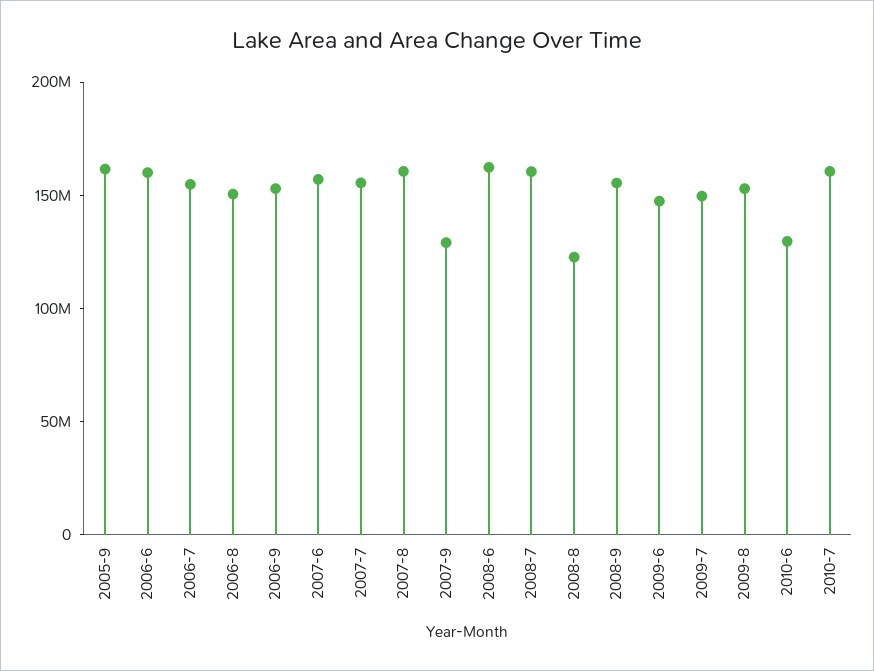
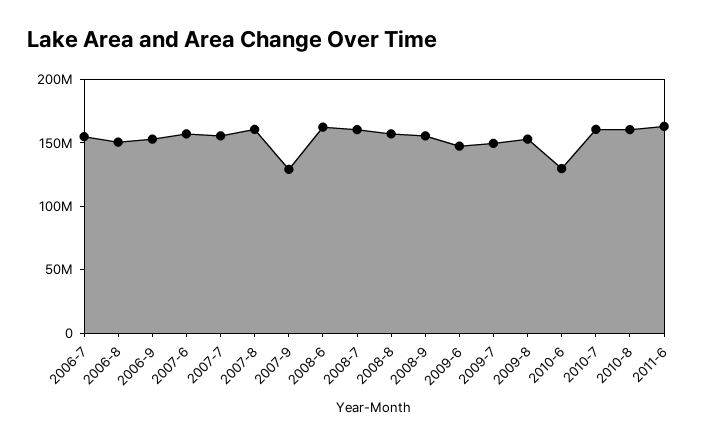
2005-9: 160000000 -> none
2006-6: 160000000 -> none
2008-8: 120000000 -> 160000000
2010-8: none -> 160000000
2011-6: none -> 160000000

